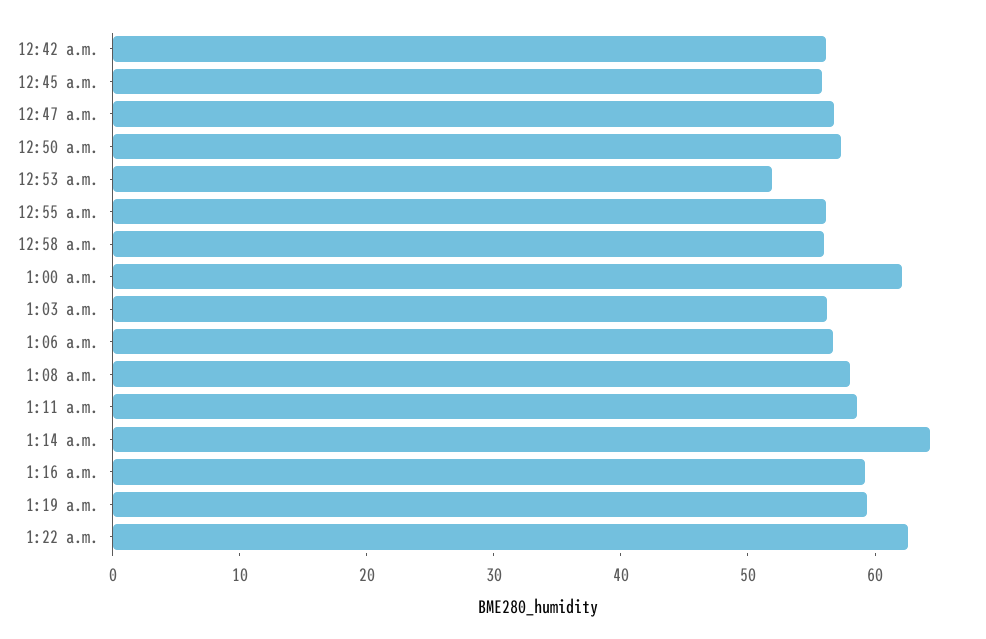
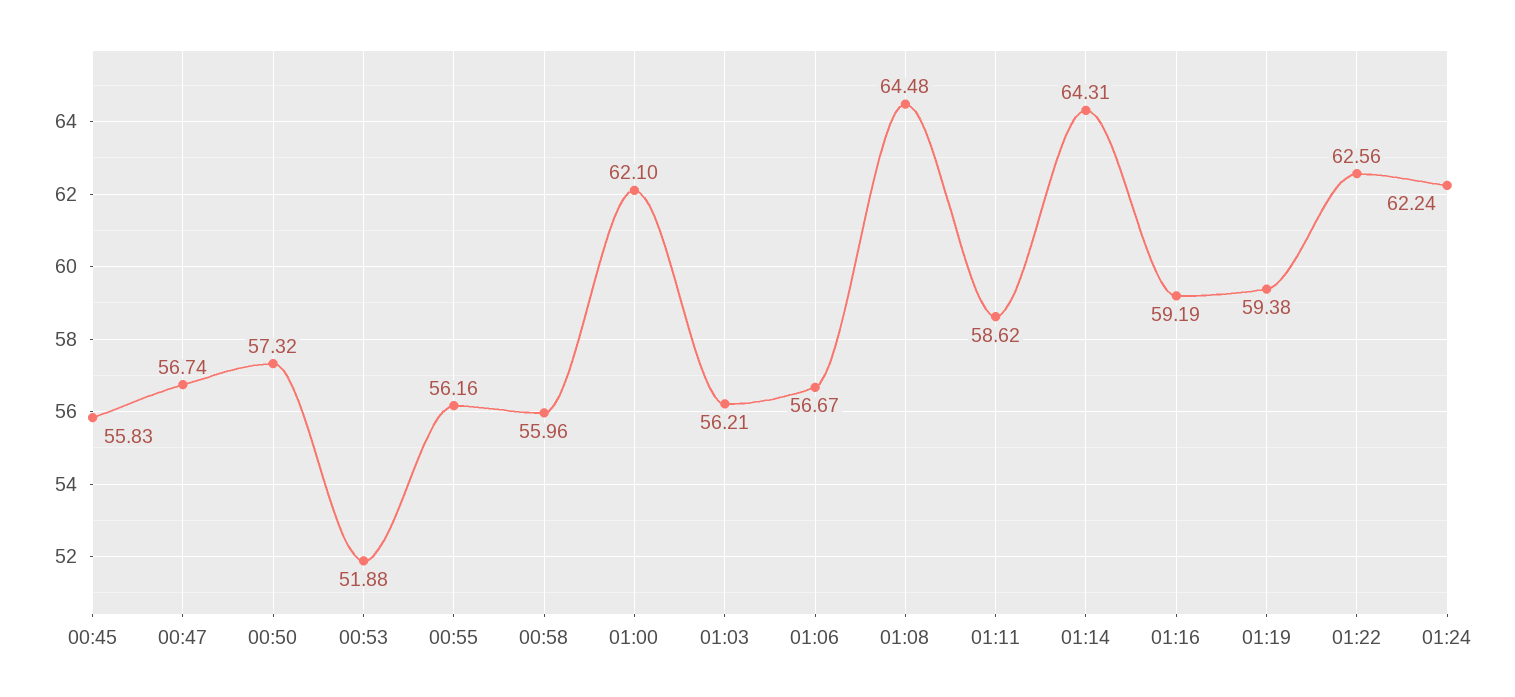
12:42 a.m.: 56 -> none
1:08 a.m.: 58 -> 64.48
01:24: none -> 62.24

